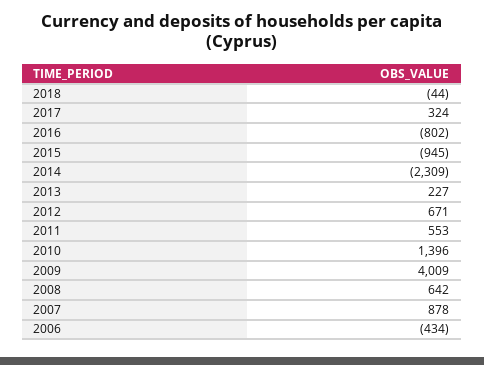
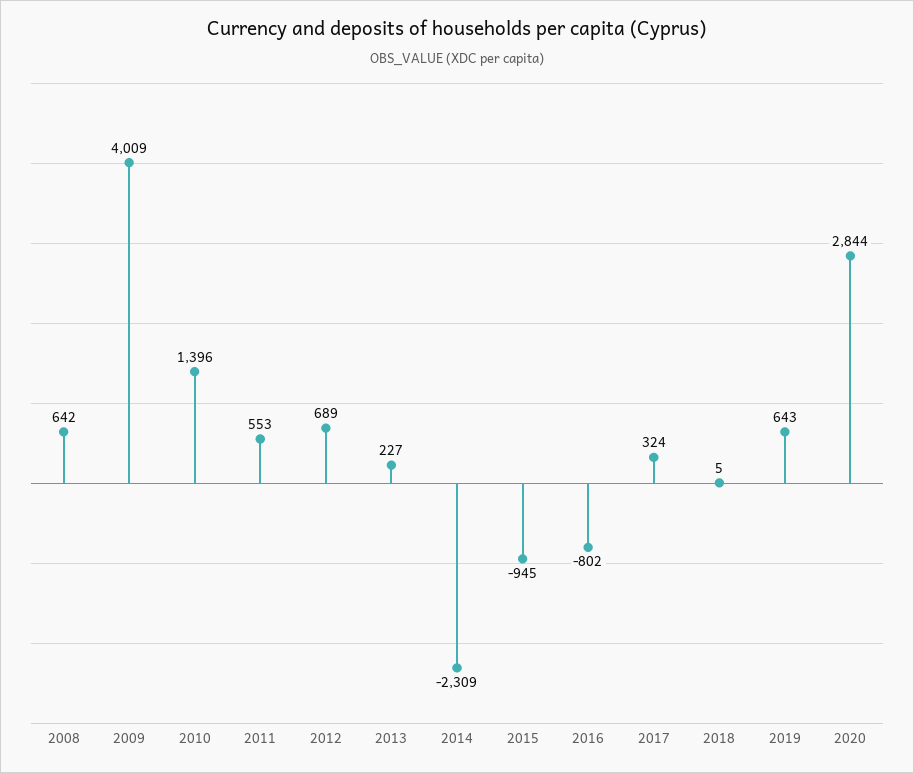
2018: -44 -> 5
2012: 671 -> 689
2007: 878 -> none
2006: -434 -> none
2019: none -> 643
2020: none -> 2844

